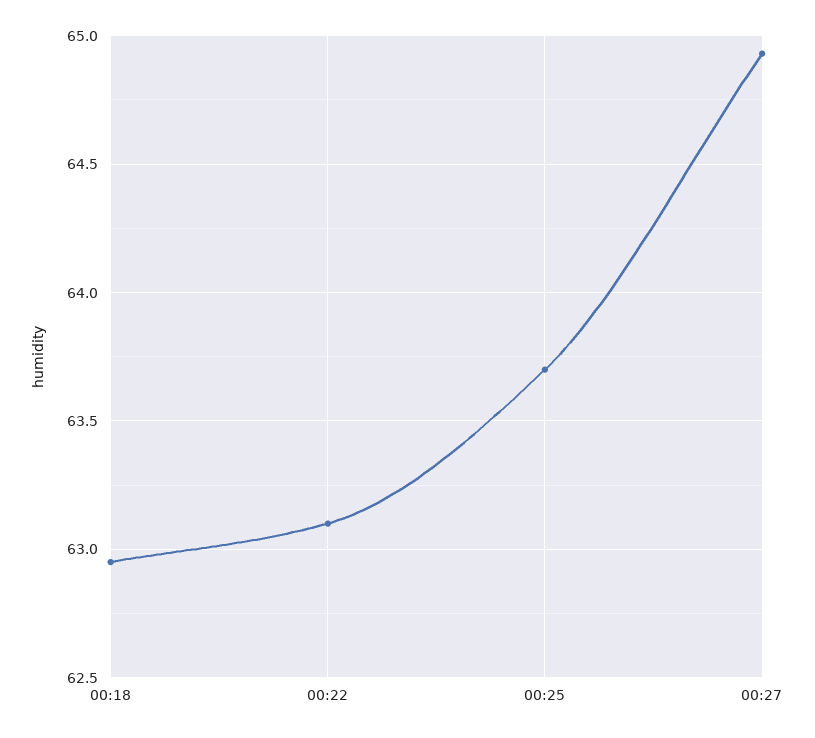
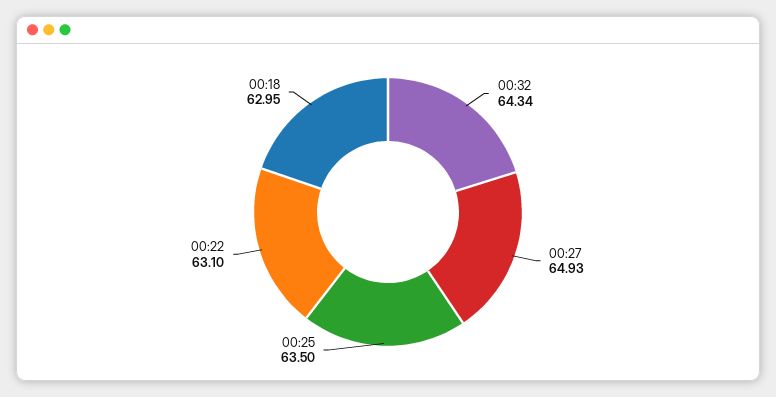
00:25: 63.7 -> 63.5
00:32: none -> 64.34

